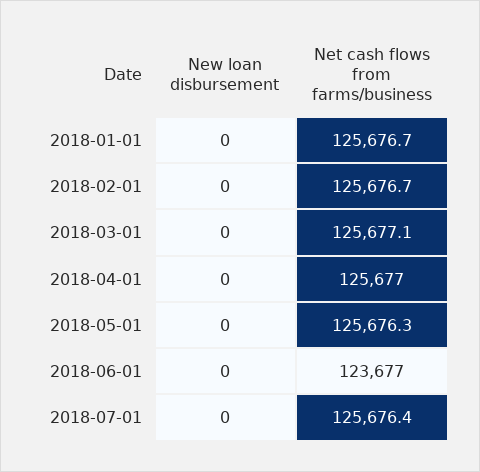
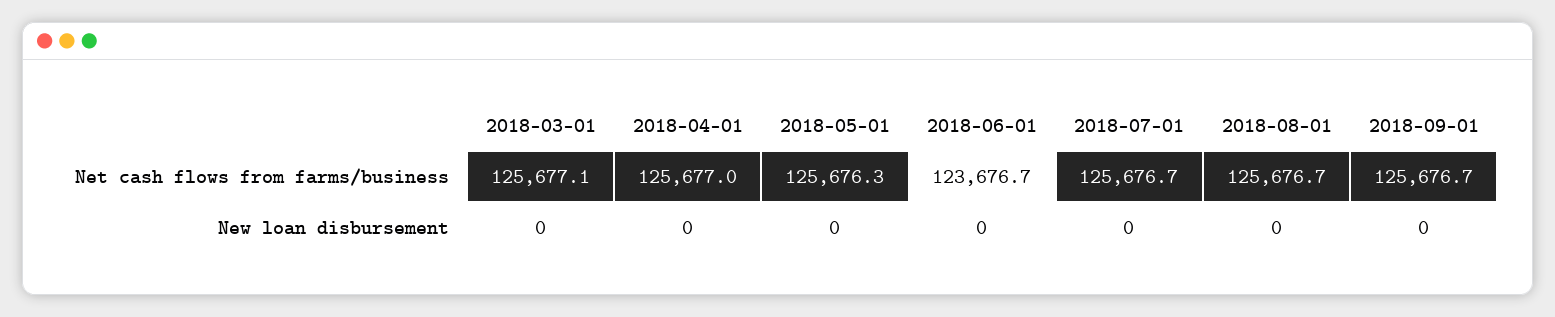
New loan disbursement, 2018-01-01: 0 -> none
Net cash flows from farms/business, 2018-01-01: 125676.7 -> none
New loan disbursement, 2018-02-01: 0 -> none
Net cash flows from farms/business, 2018-02-01: 125676.7 -> none
Net cash flows from farms/business, 2018-06-01: 123677 -> 123676.7
Net cash flows from farms/business, 2018-07-01: 125676.4 -> 125676.7
Net cash flows from farms/business, 2018-08-01: none -> 125676.7
Net cash flows from farms/business, 2018-09-01: none -> 125676.7
New loan disbursement, 2018-08-01: none -> 0
New loan disbursement, 2018-09-01: none -> 0

